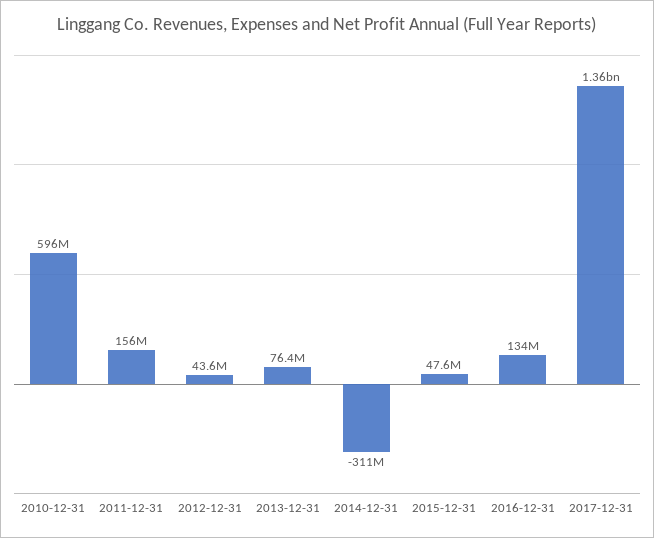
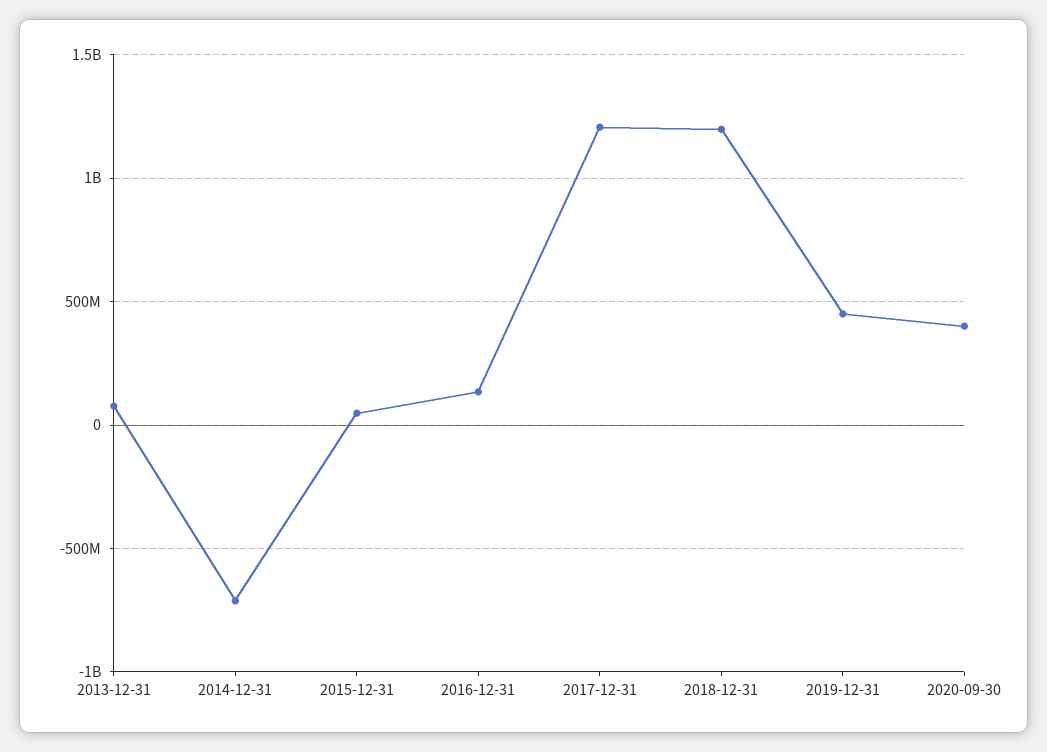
2010-12-31: 596000000 -> none
2011-12-31: 156000000 -> none
2012-12-31: 43600000 -> none
2014-12-31: -311000000 -> -700000000
2017-12-31: 1360000000 -> 1200000000
2018-12-31: none -> 1200000000
2019-12-31: none -> 450000000
2020-09-30: none -> 400000000

